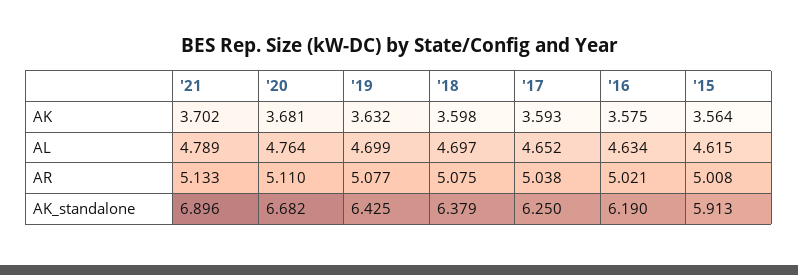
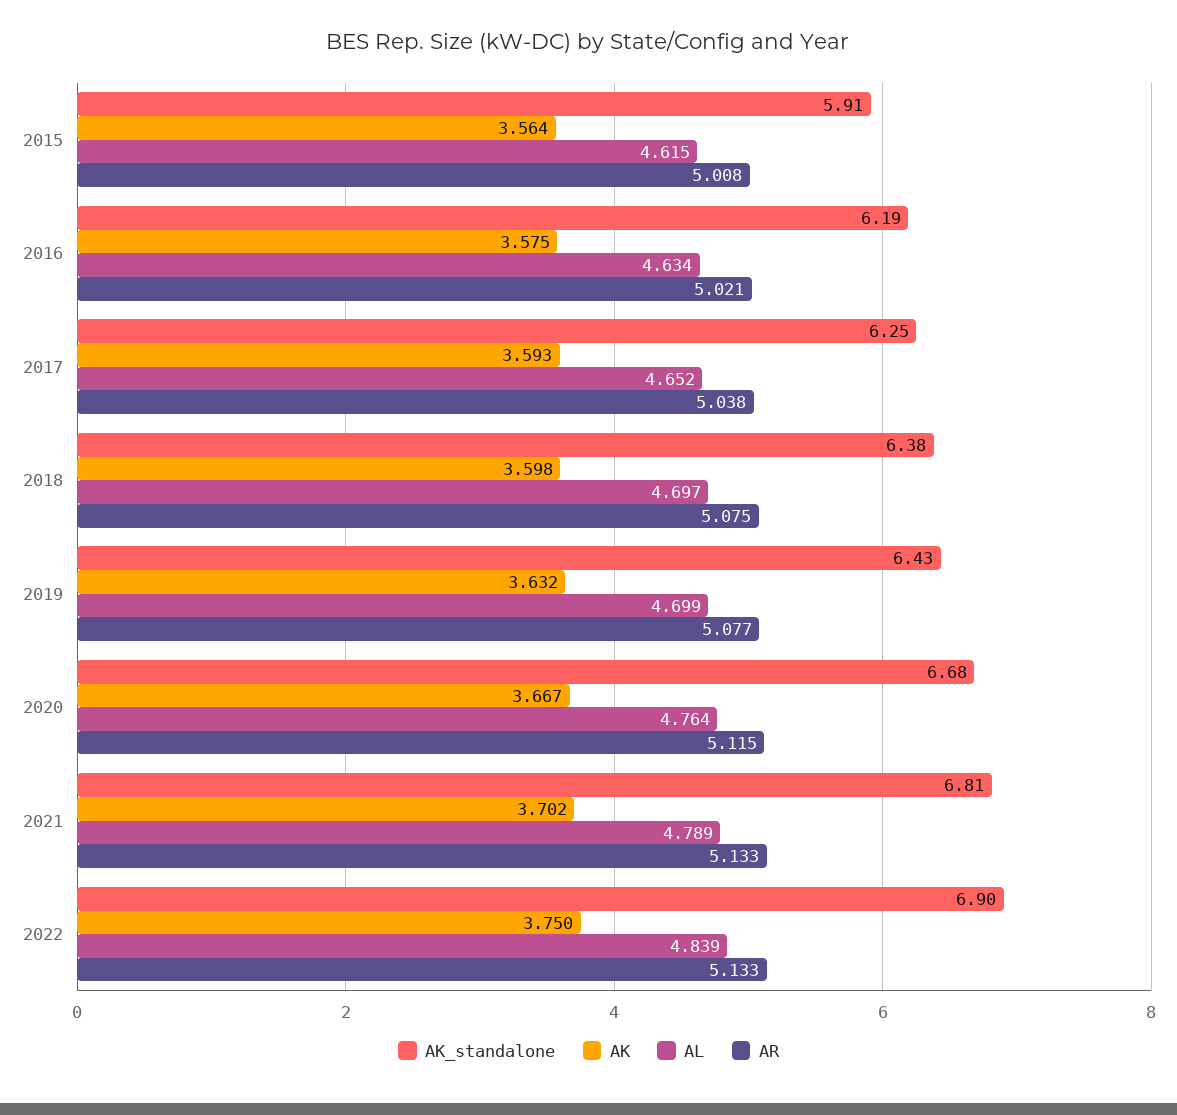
AK, '20: 3.681 -> 3.667
AR, '20: 5.11 -> 5.115
AK_standalone, '21: 6.896 -> 6.81
AK_standalone, 2022: none -> 6.9
AK, 2022: none -> 3.75
AL, 2022: none -> 4.839
AR, 2022: none -> 5.133

